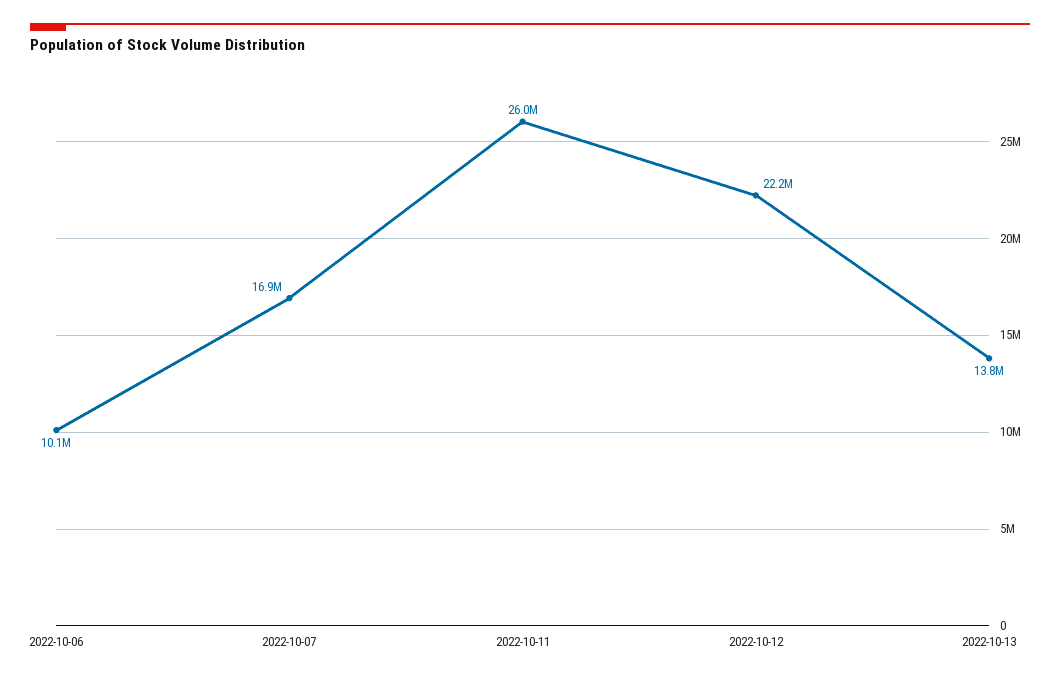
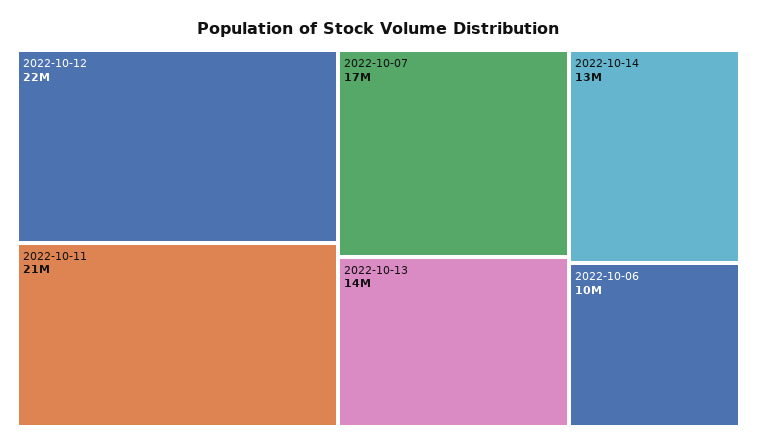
2022-10-11: 26000000 -> 21000000
2022-10-14: none -> 13000000

